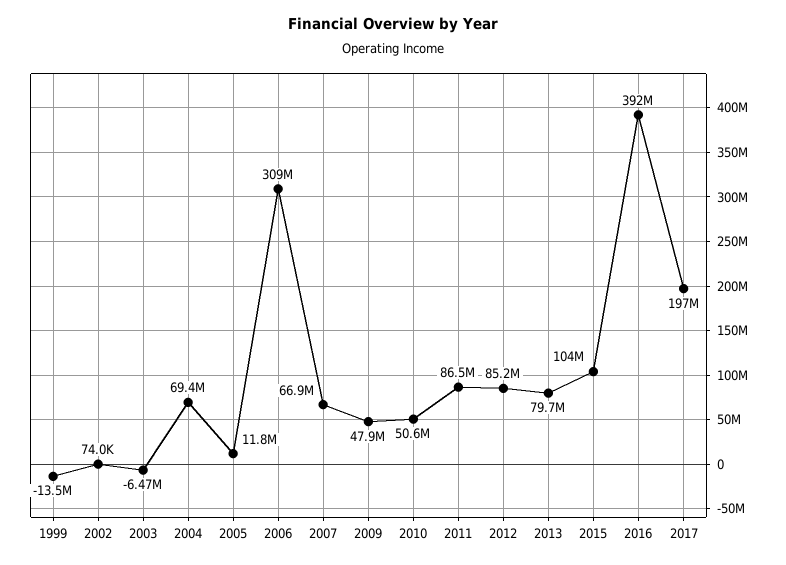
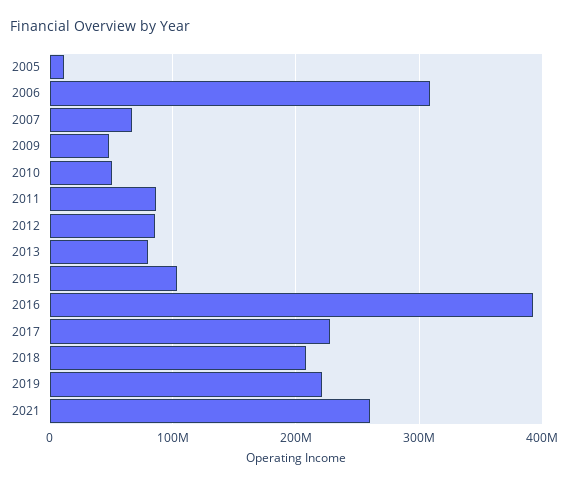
1999: -13500000 -> none
2002: 74000 -> none
2003: -6470000 -> none
2004: 69400000 -> none
2017: 197000000 -> 230000000
2018: none -> 210000000
2019: none -> 220000000
2021: none -> 260000000

